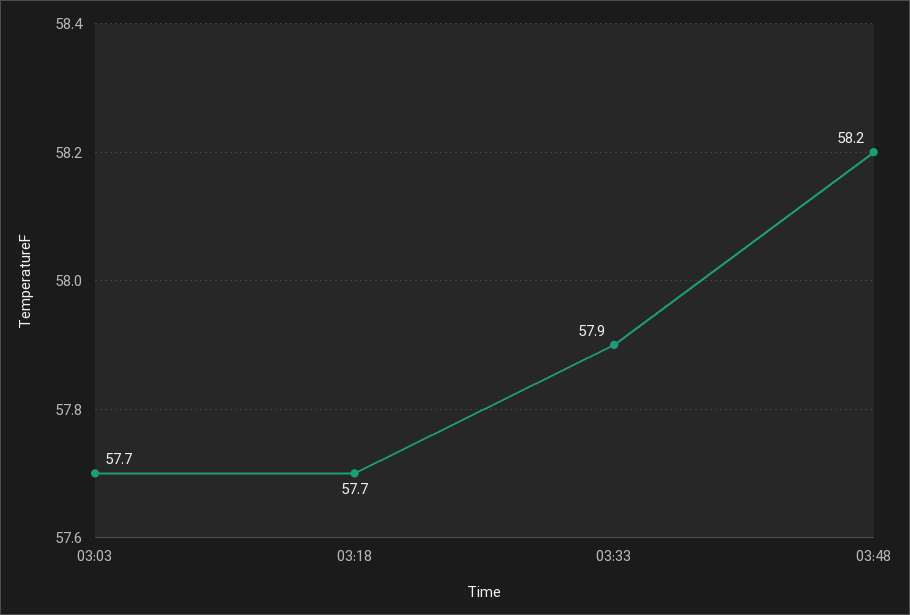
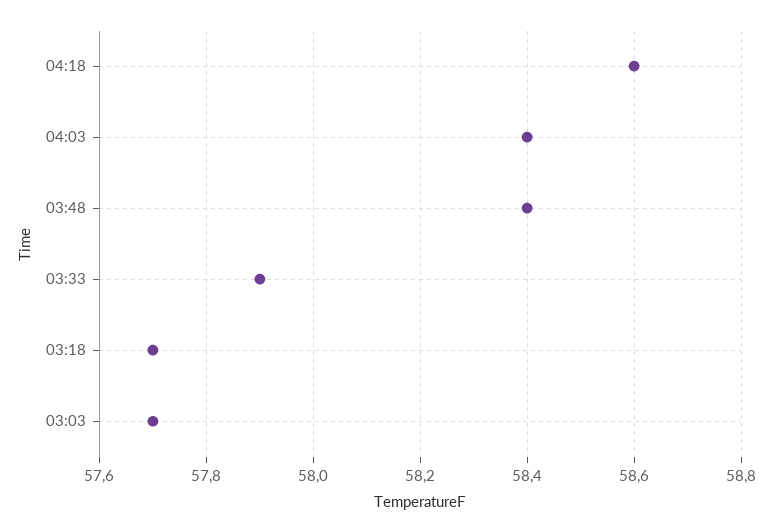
03:48: 58.2 -> 58.4
04:18: none -> 58.6
04:03: none -> 58.4

